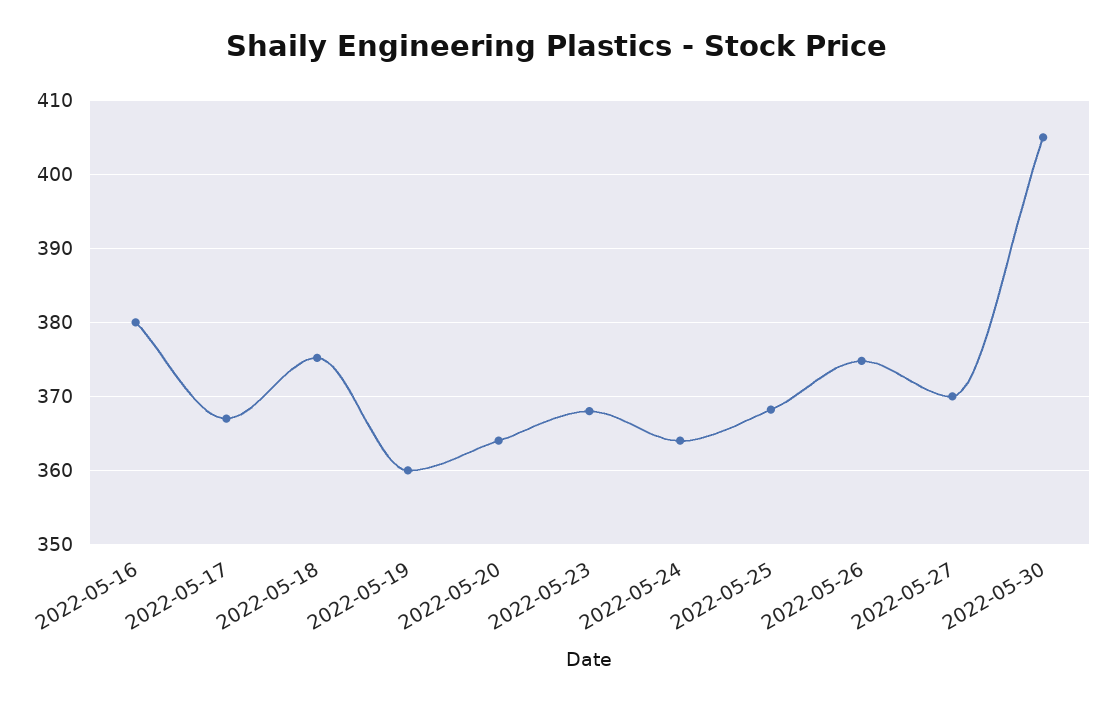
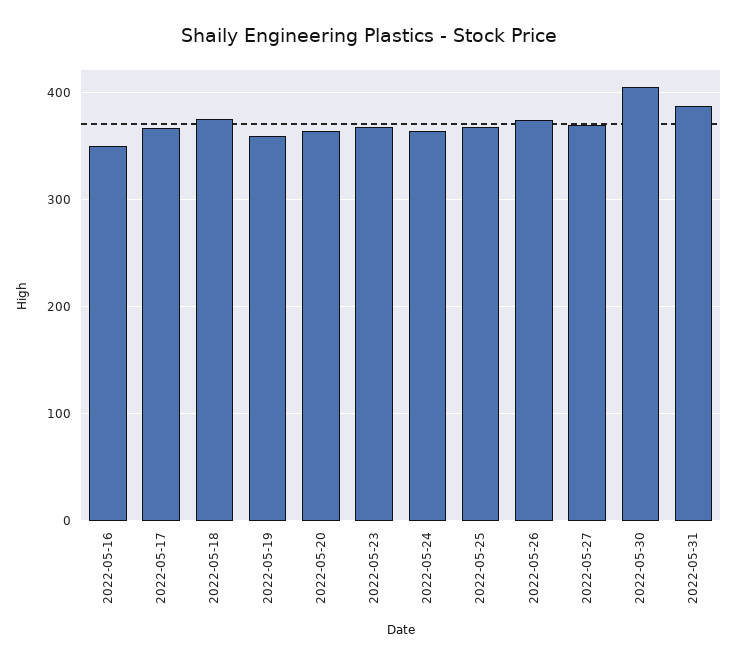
2022-05-16: 380 -> 350
2022-05-31: none -> 390

